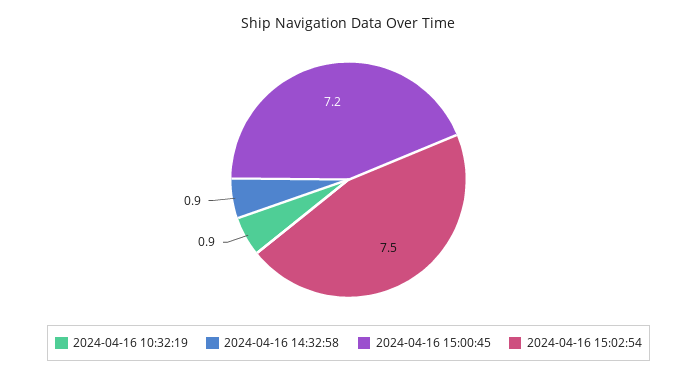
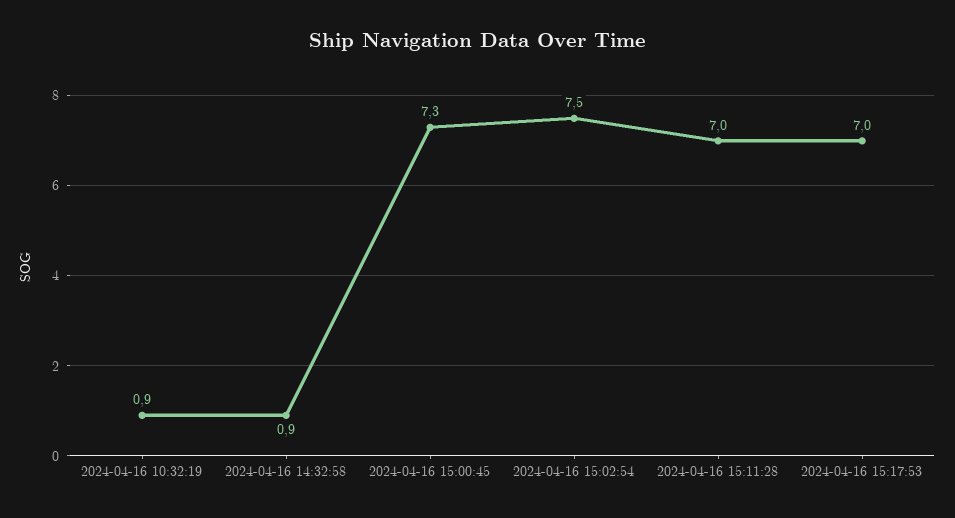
2024-04-16 15:00:45: 7.2 -> 7.3
2024-04-16 15:11:28: none -> 7
2024-04-16 15:17:53: none -> 7

